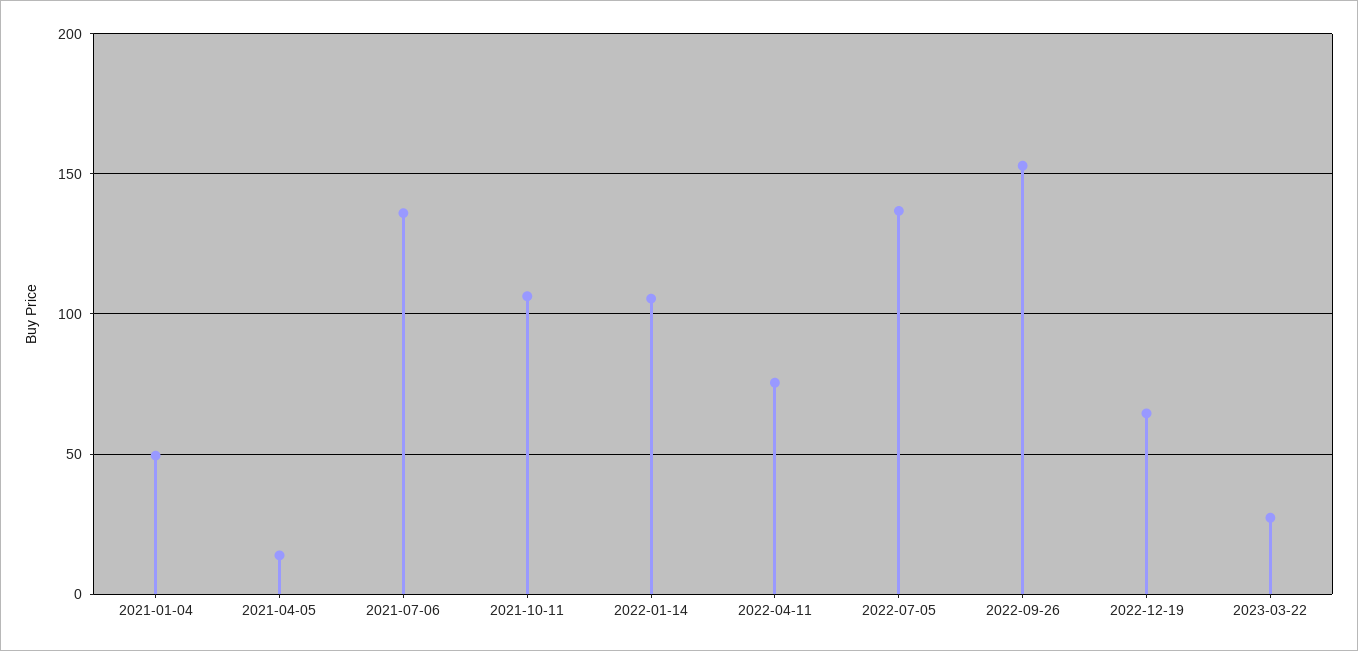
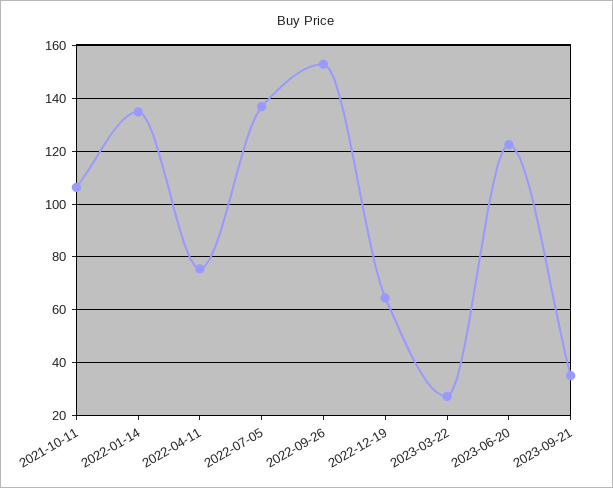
2021-01-04: 50 -> none
2021-04-05: 15 -> none
2021-07-06: 135 -> none
2022-01-14: 105 -> 135
2023-06-20: none -> 122.5
2023-09-21: none -> 35

